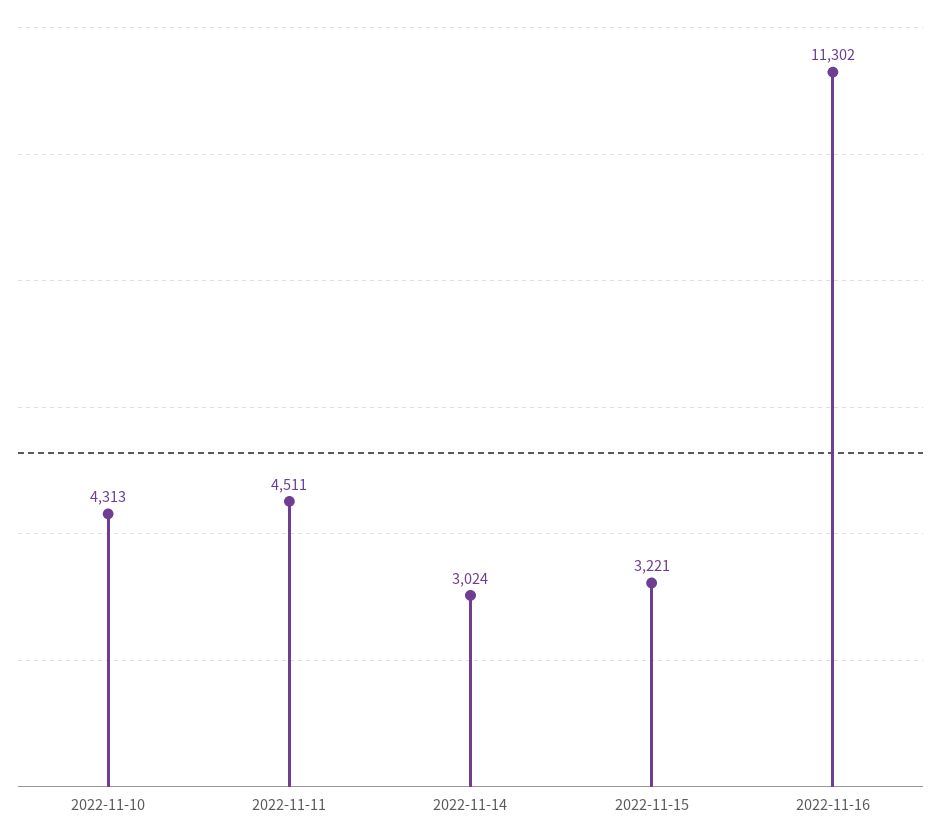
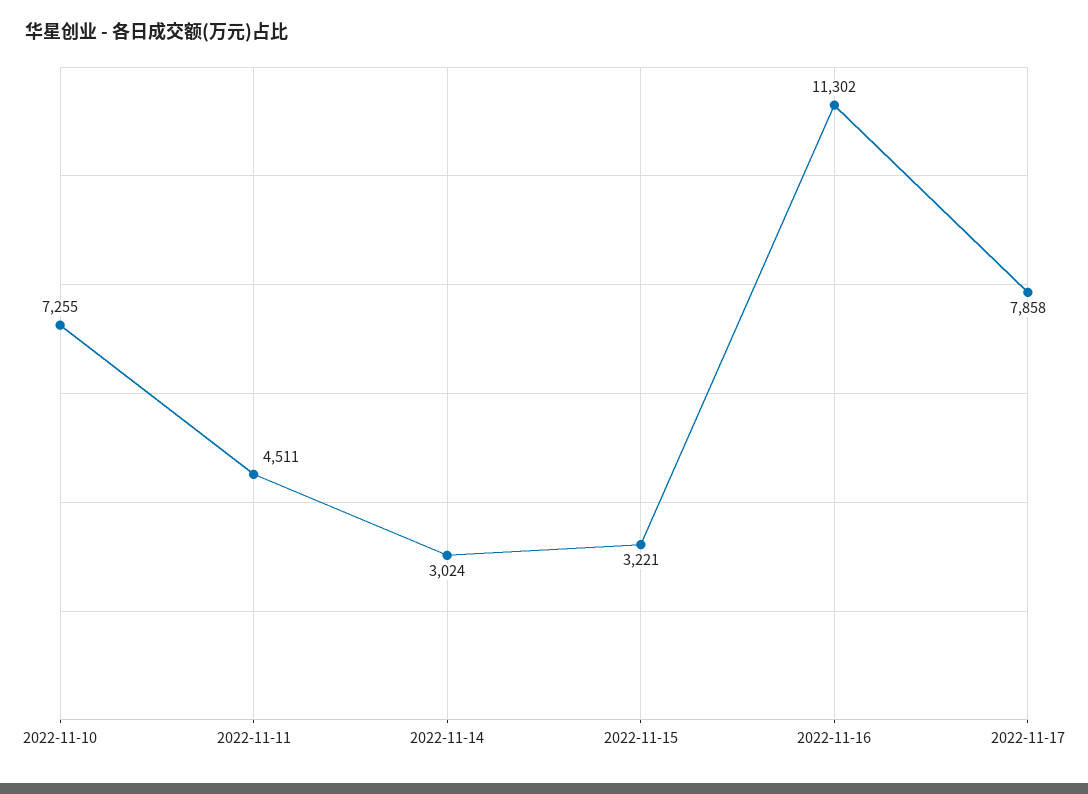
2022-11-10: 4313 -> 7255
2022-11-17: none -> 7858

